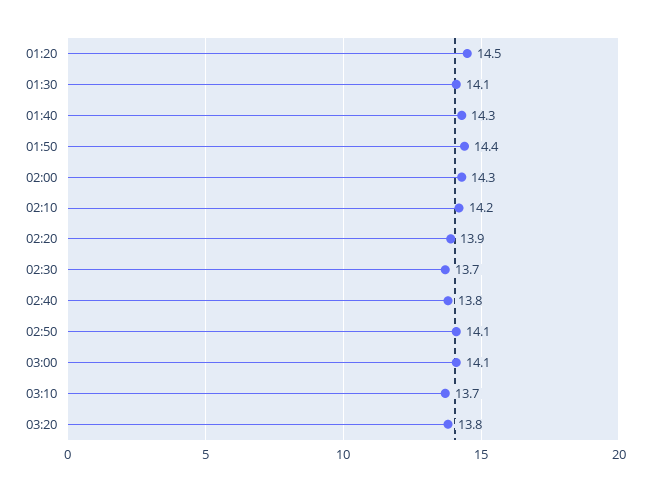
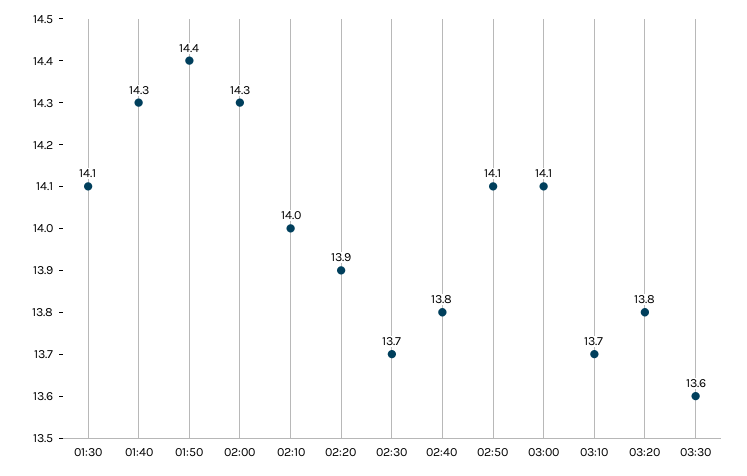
01:20: 14.5 -> none
02:10: 14.2 -> 14
03:30: none -> 13.6

